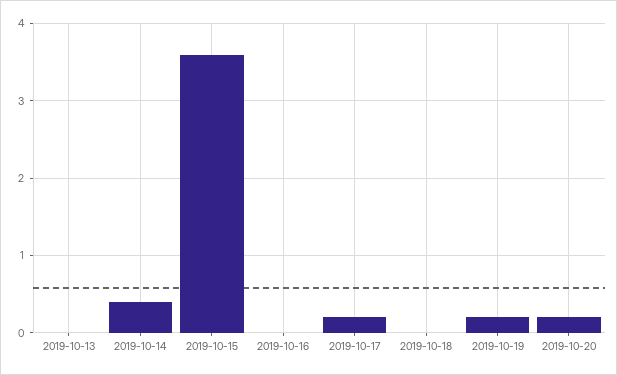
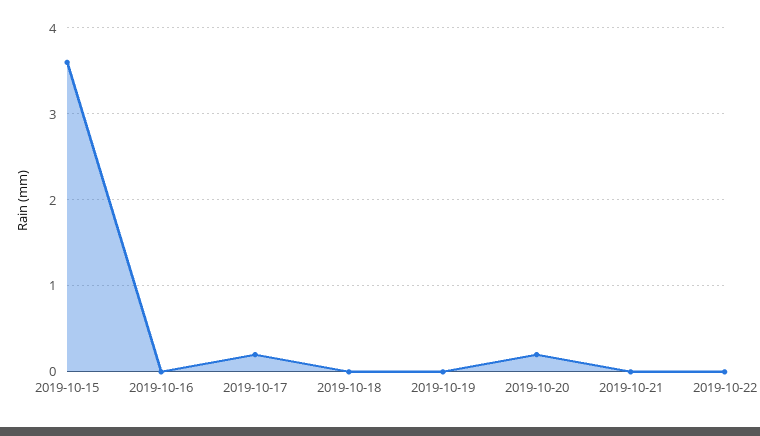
2019-10-13: 0 -> none
2019-10-14: 0.4 -> none
2019-10-19: 0.2 -> 0
2019-10-21: none -> 0
2019-10-22: none -> 0

